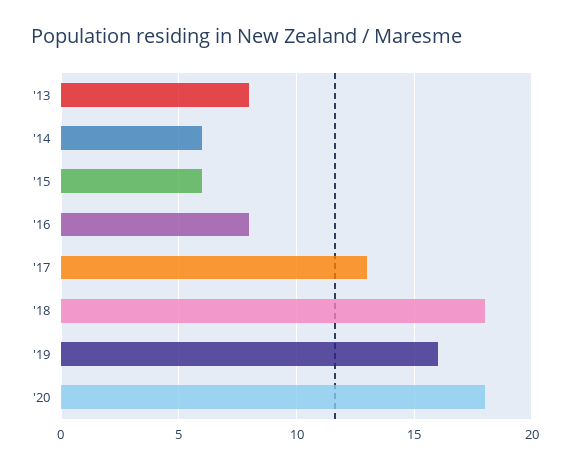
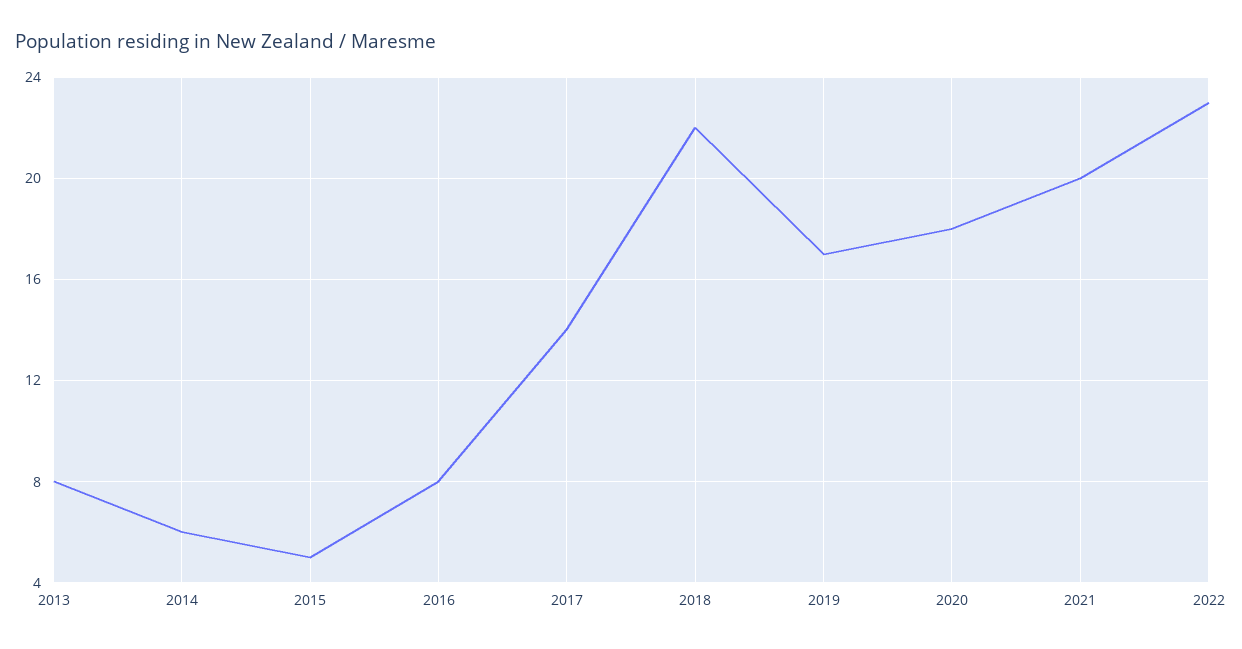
'15: 6 -> 5
'17: 13 -> 14
'18: 18 -> 22
'19: 16 -> 17
2021: none -> 20
2022: none -> 23

